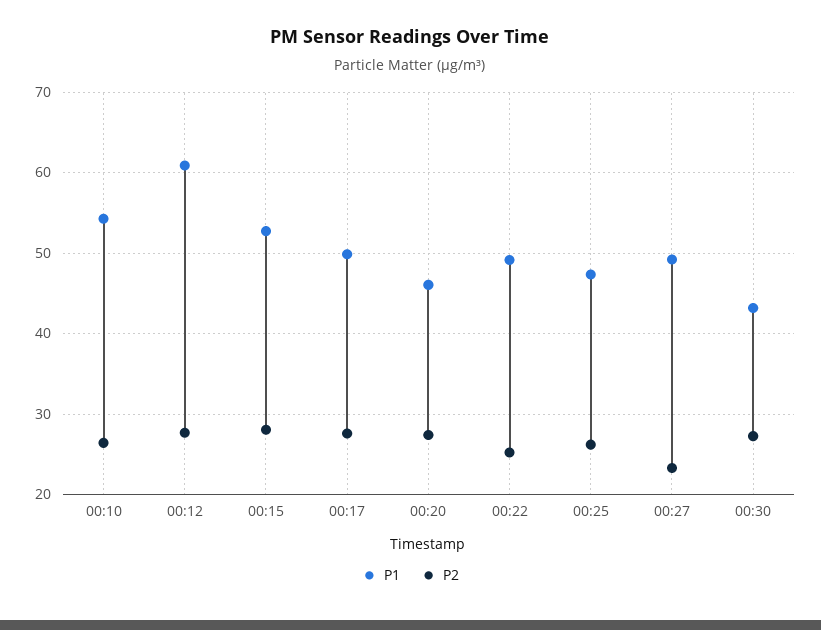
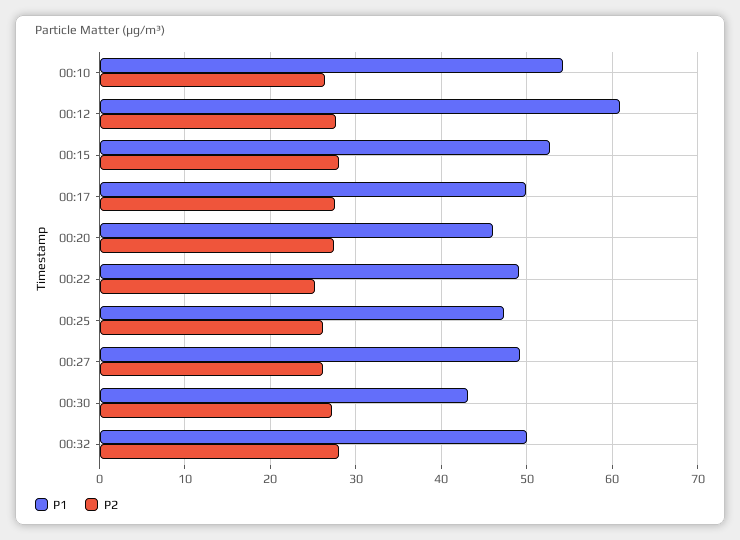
P2, 00:27: 23 -> 26
P1, 00:32: none -> 50
P2, 00:32: none -> 28

